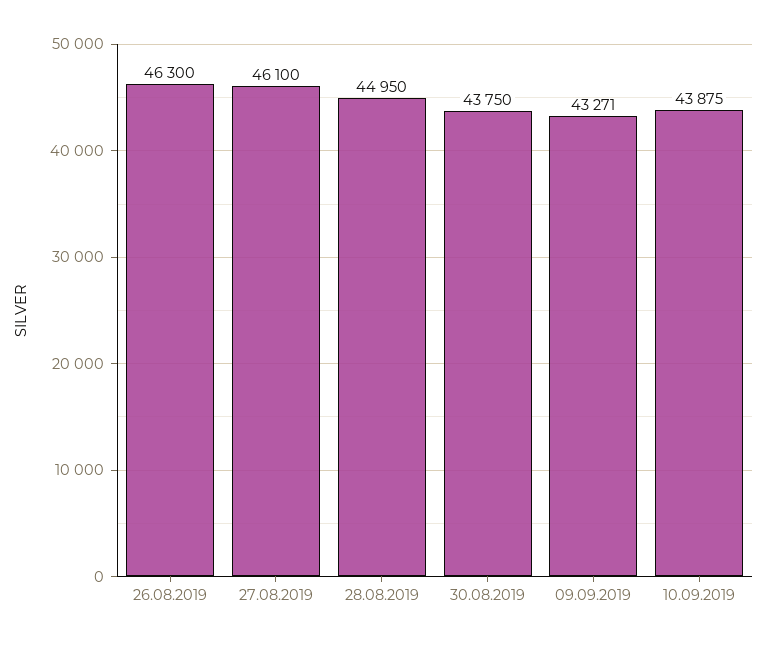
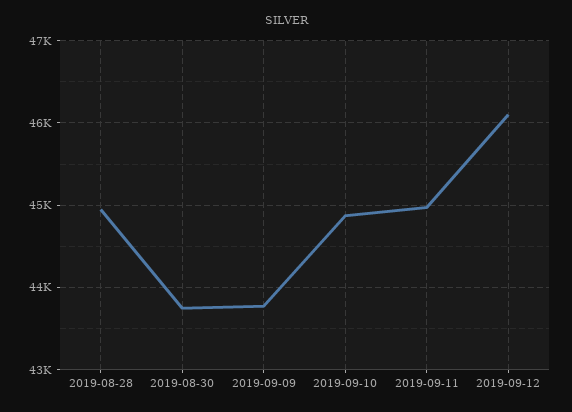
26.08.2019: 46300 -> none
27.08.2019: 46100 -> none
09.09.2019: 43271 -> 43800
10.09.2019: 43875 -> 44900
2019-09-11: none -> 45000
2019-09-12: none -> 46100

